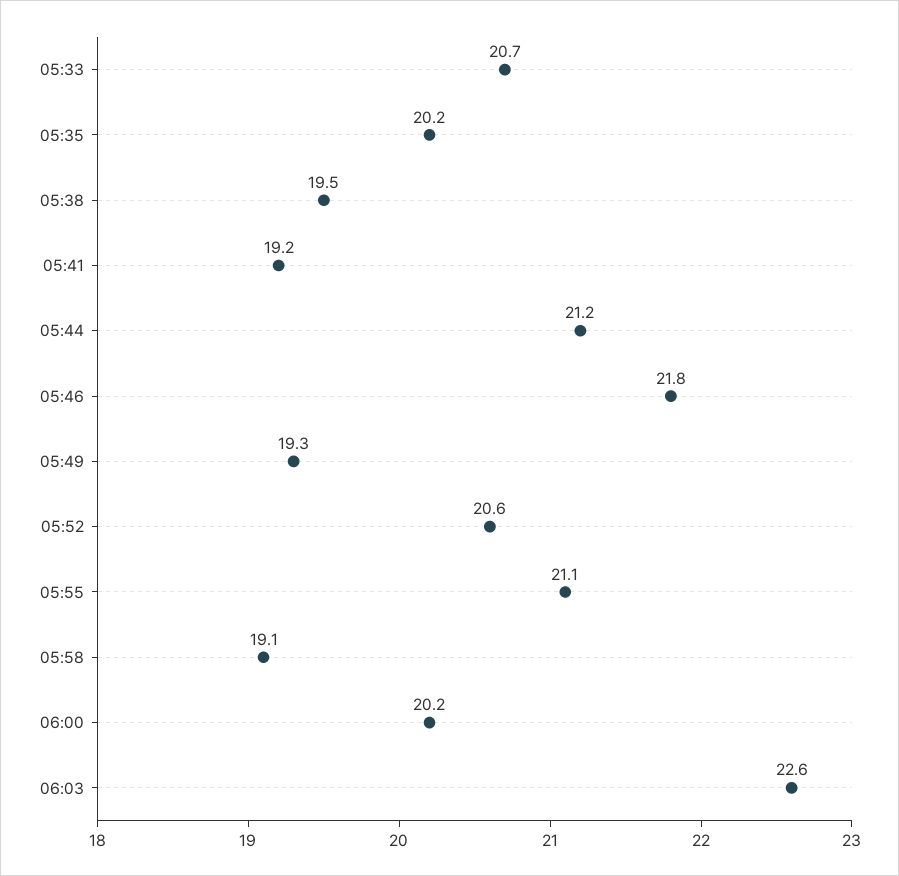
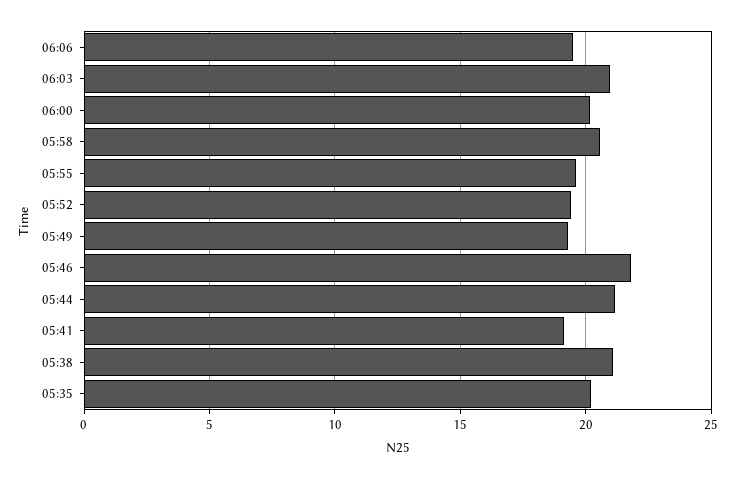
05:33: 20.7 -> none
05:38: 19.5 -> 21
05:52: 20.6 -> 19.5
05:55: 21.1 -> 19.5
05:58: 19.1 -> 20.5
06:03: 22.6 -> 21
06:06: none -> 19.5

